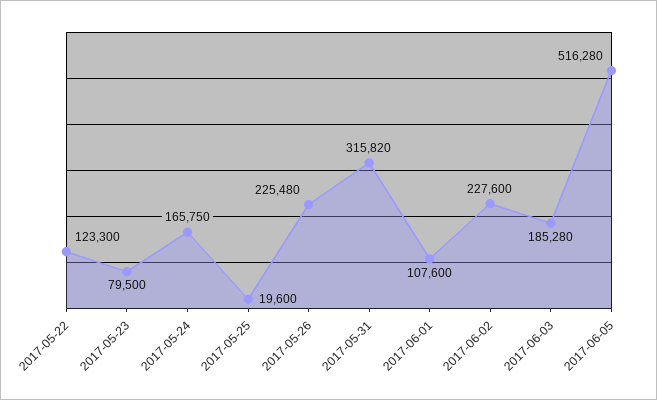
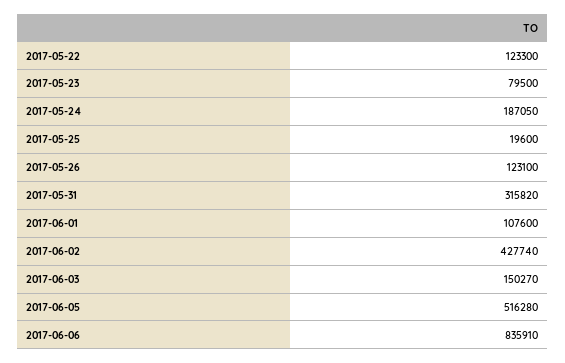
2017-05-24: 165750 -> 187050
2017-05-26: 225480 -> 123100
2017-06-02: 227600 -> 427740
2017-06-03: 185280 -> 150270
2017-06-06: none -> 835910

